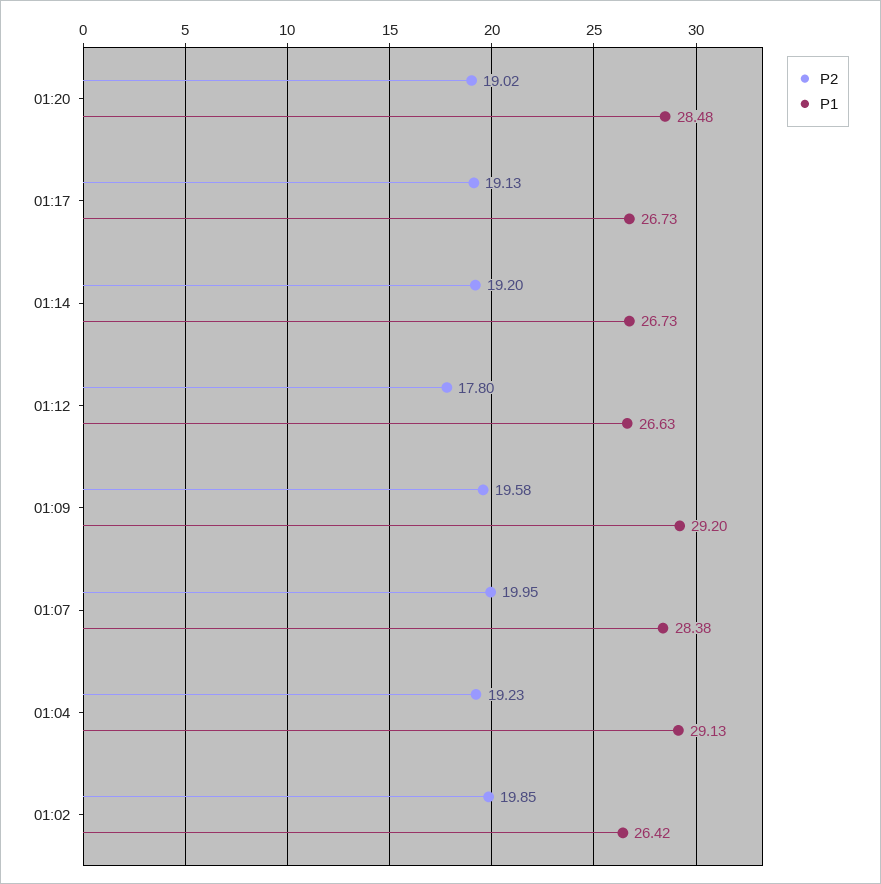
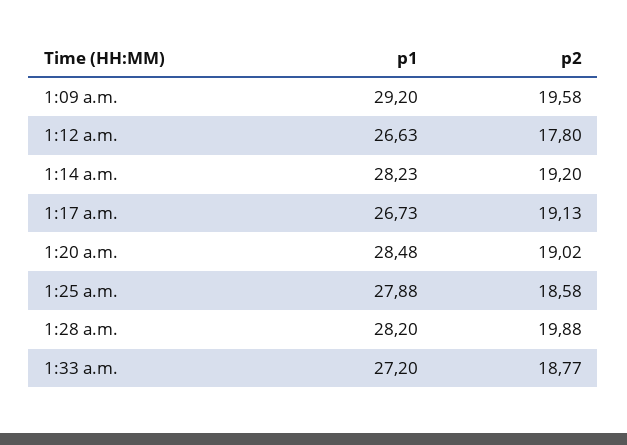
P1, 01:14: 26.73 -> 28.23
P2, 01:07: 19.95 -> none
P1, 01:07: 28.38 -> none
P2, 01:04: 19.23 -> none
P1, 01:04: 29.13 -> none
P2, 01:02: 19.85 -> none
P1, 01:02: 26.42 -> none
P1, 1:25 a.m.: none -> 27.88
P2, 1:25 a.m.: none -> 18.58
P1, 1:28 a.m.: none -> 28.2
P2, 1:28 a.m.: none -> 19.88
P1, 1:33 a.m.: none -> 27.2
P2, 1:33 a.m.: none -> 18.77

